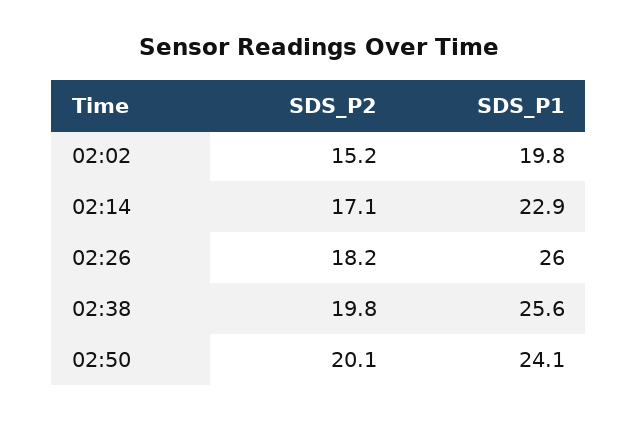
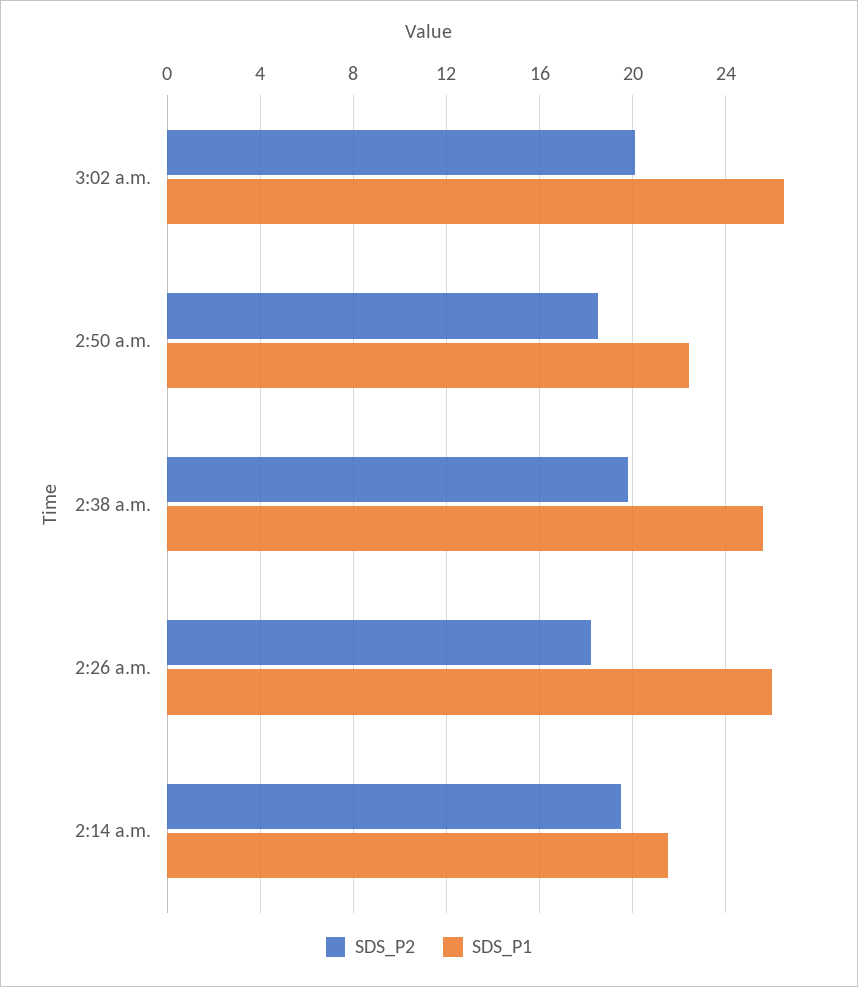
SDS_P2, 02:02: 15.2 -> none
SDS_P1, 02:02: 19.8 -> none
SDS_P2, 02:14: 17.1 -> 19.5
SDS_P1, 02:14: 22.9 -> 21.5
SDS_P2, 02:50: 20.1 -> 18.5
SDS_P1, 02:50: 24.1 -> 22.5
SDS_P2, 3:02 a.m.: none -> 20
SDS_P1, 3:02 a.m.: none -> 26.5

